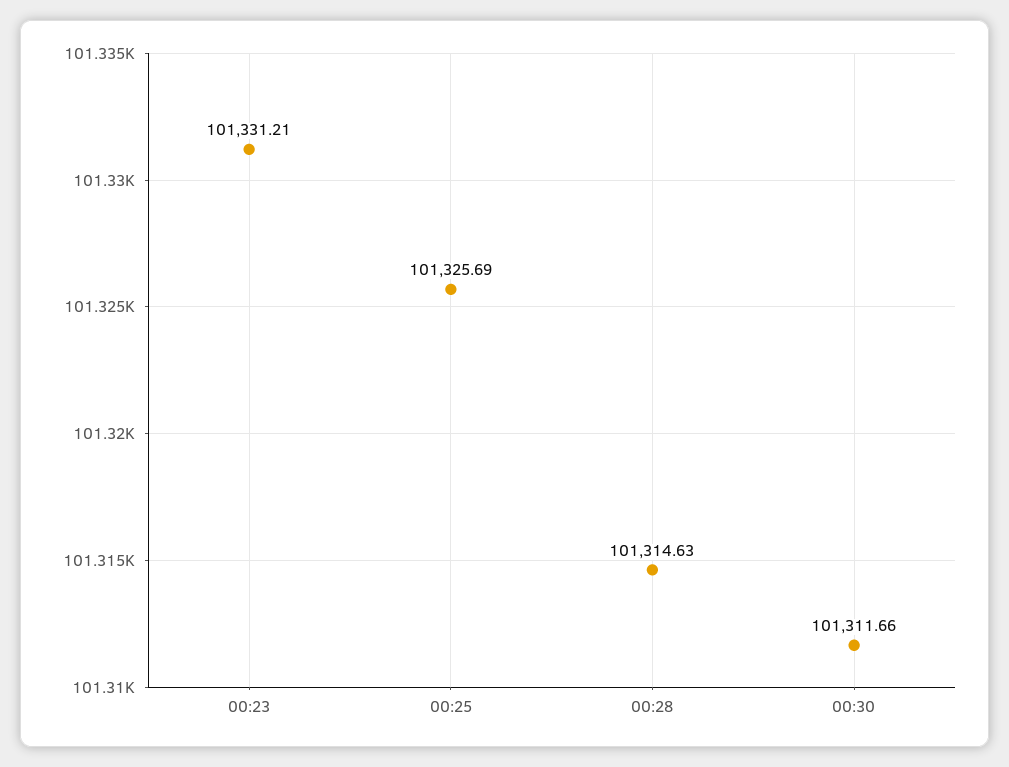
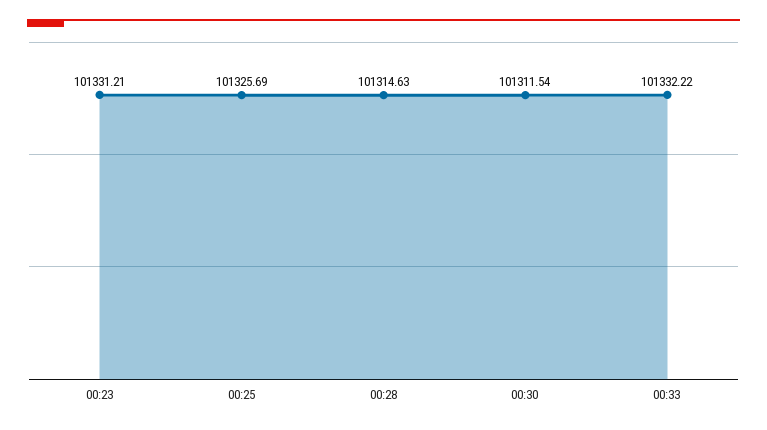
00:30: 101311.66 -> 101311.54
00:33: none -> 101332.22

